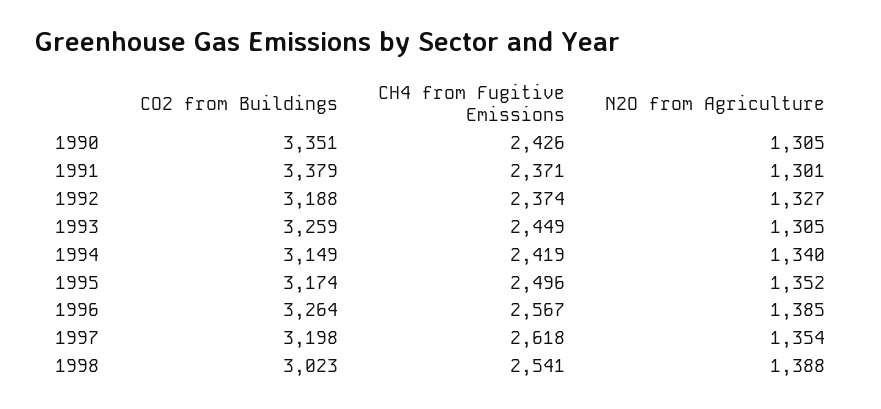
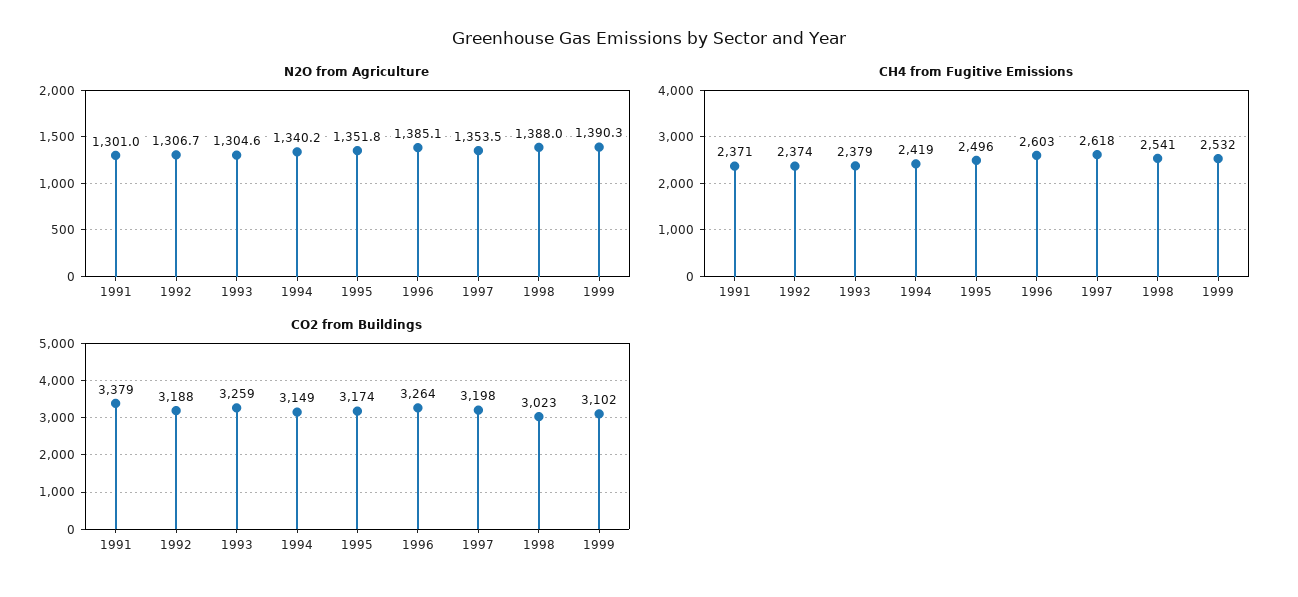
CO2 from Buildings, 1990: 3351 -> none
CH4 from Fugitive Emissions, 1990: 2426 -> none
N2O from Agriculture, 1990: 1305 -> none
N2O from Agriculture, 1992: 1327 -> 1306.7
CH4 from Fugitive Emissions, 1993: 2449 -> 2379
CH4 from Fugitive Emissions, 1996: 2567 -> 2603
N2O from Agriculture, 1999: none -> 1390.3
CH4 from Fugitive Emissions, 1999: none -> 2532
CO2 from Buildings, 1999: none -> 3102

